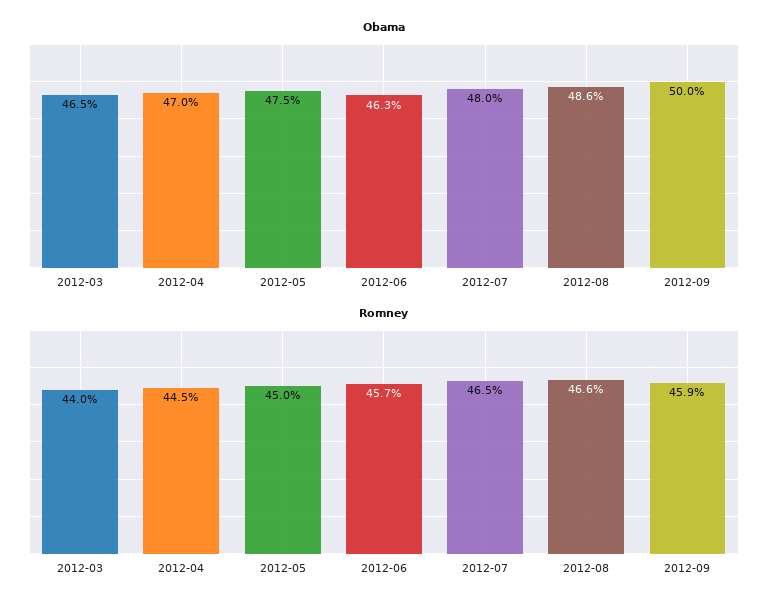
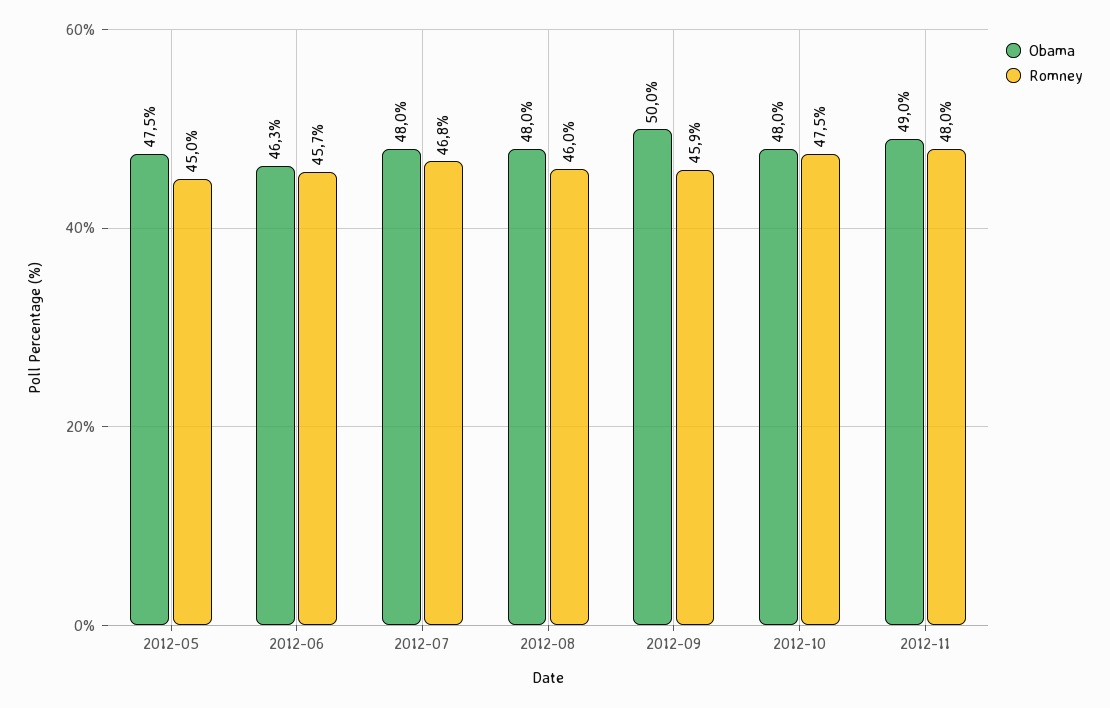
Obama, 2012-03: 46.5 -> none
Obama, 2012-04: 47 -> none
Obama, 2012-08: 48.6 -> 48
Romney, 2012-03: 44 -> none
Romney, 2012-04: 44.5 -> none
Romney, 2012-07: 46.5 -> 46.8
Romney, 2012-08: 46.6 -> 46
Obama, 2012-10: none -> 48
Romney, 2012-10: none -> 47.5
Obama, 2012-11: none -> 49
Romney, 2012-11: none -> 48

